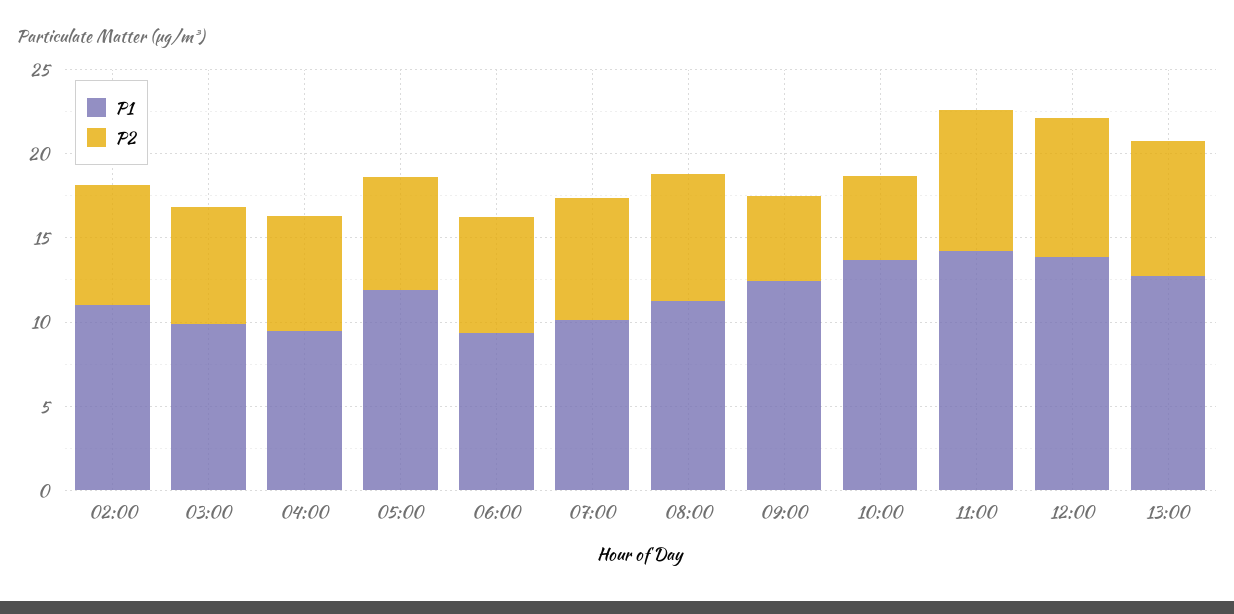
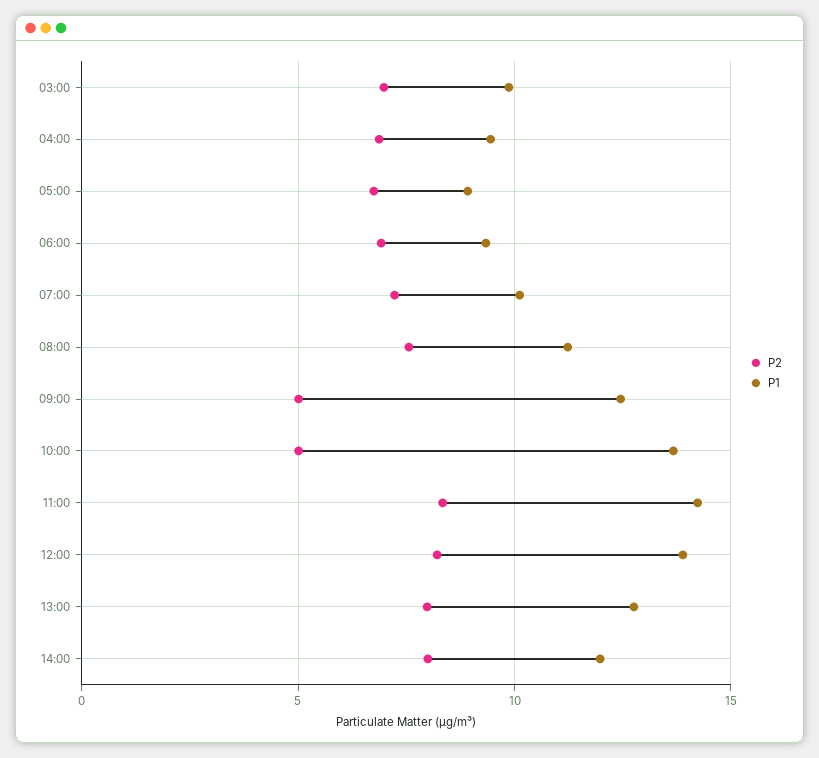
P1, 02:00: 11 -> none
P2, 02:00: 7 -> none
P1, 05:00: 12 -> 9
P2, 14:00: none -> 8
P1, 14:00: none -> 12

